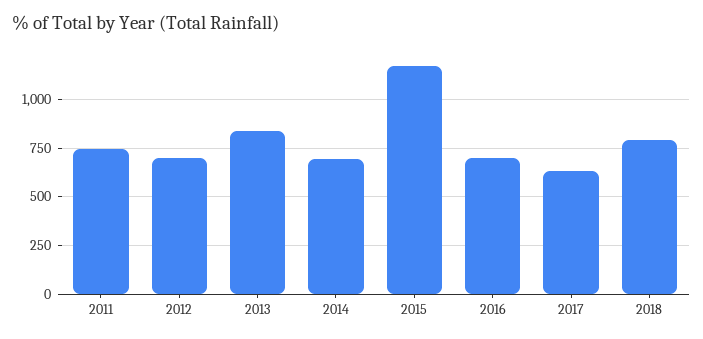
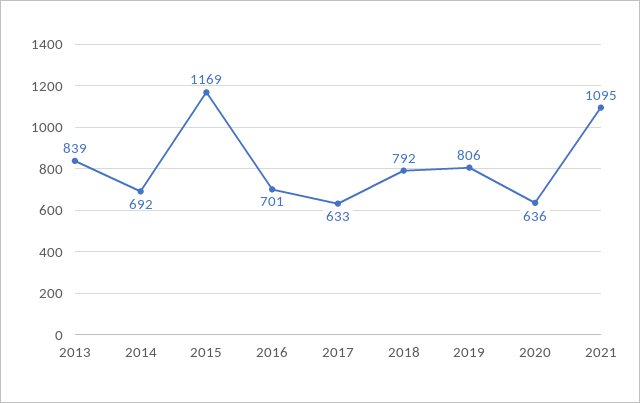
2011: 750 -> none
2012: 700 -> none
2019: none -> 806
2020: none -> 636
2021: none -> 1095

